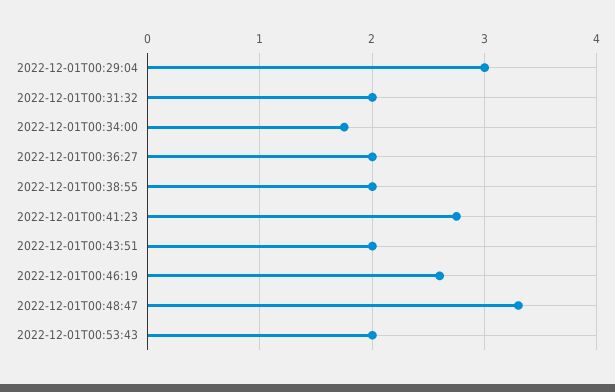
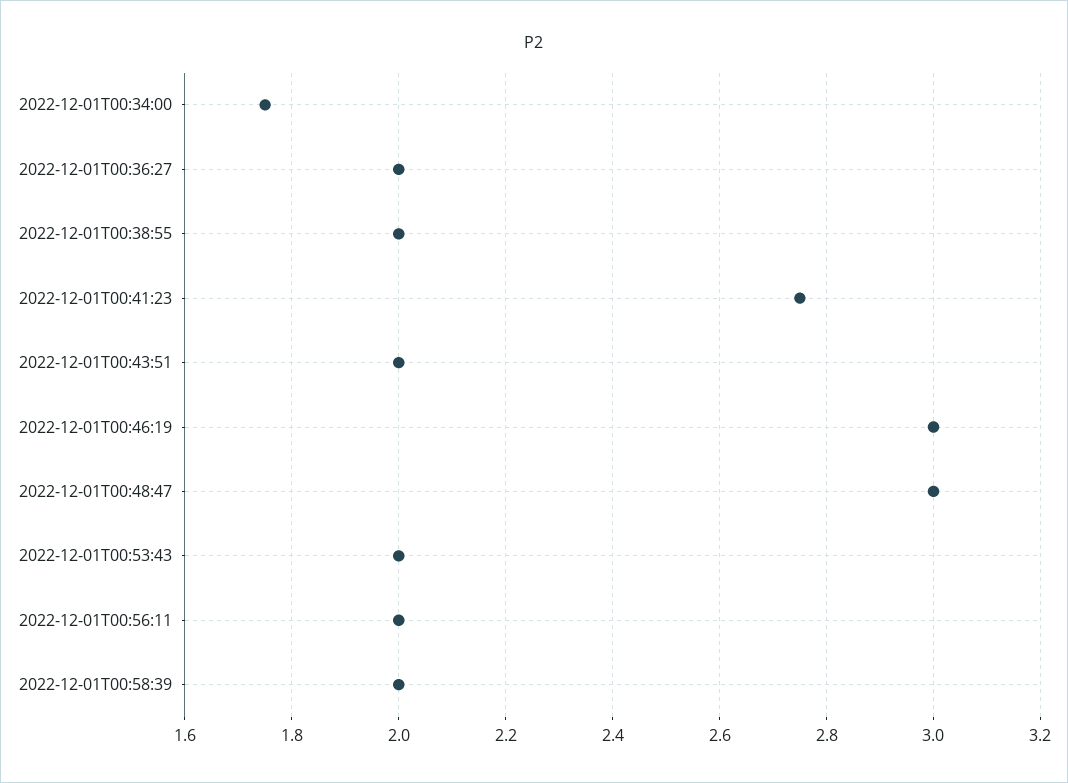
2022-12-01T00:29:04: 3 -> none
2022-12-01T00:31:32: 2 -> none
2022-12-01T00:46:19: 2.6 -> 3
2022-12-01T00:48:47: 3.3 -> 3
2022-12-01T00:56:11: none -> 2
2022-12-01T00:58:39: none -> 2

